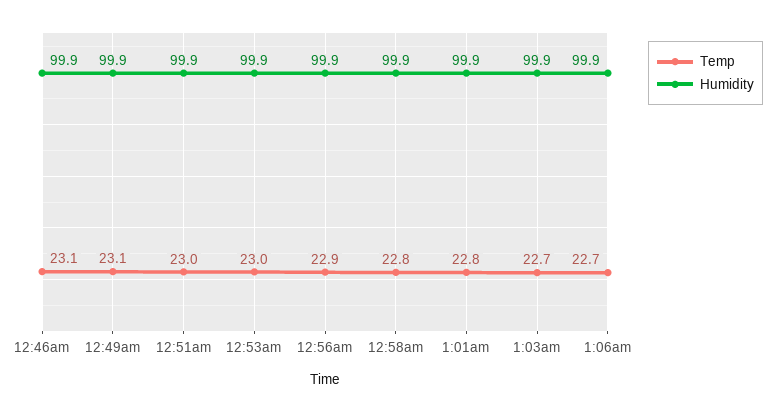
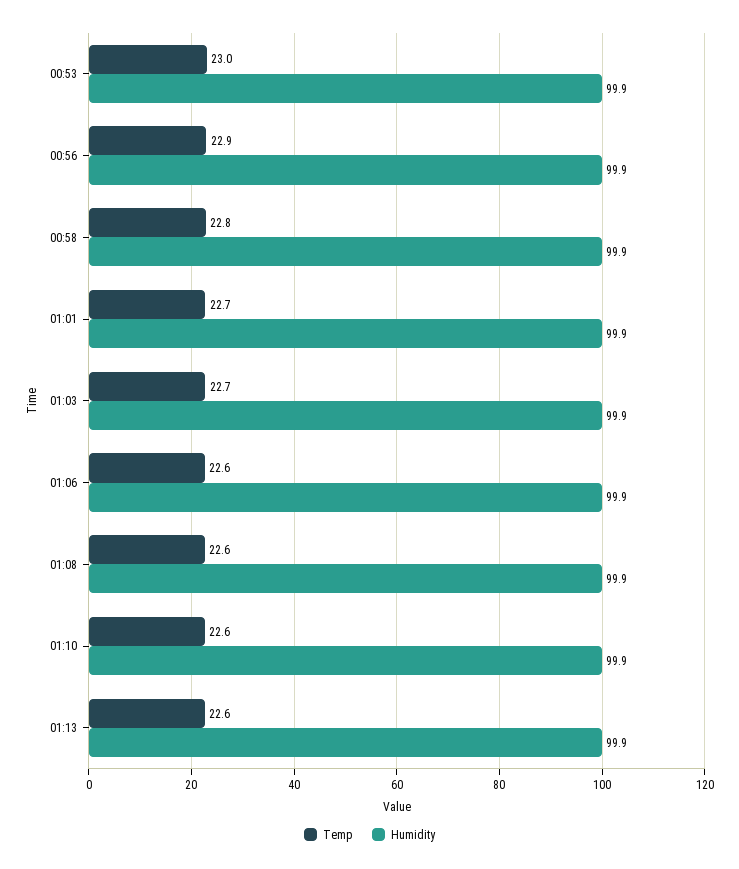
Temp, 12:46am: 23.1 -> none
Humidity, 12:46am: 99.9 -> none
Temp, 12:49am: 23.1 -> none
Humidity, 12:49am: 99.9 -> none
Temp, 12:51am: 23 -> none
Humidity, 12:51am: 99.9 -> none
Temp, 1:01am: 22.8 -> 22.7
Temp, 1:06am: 22.7 -> 22.6
Temp, 01:08: none -> 22.6
Humidity, 01:08: none -> 99.9
Temp, 01:10: none -> 22.6
Humidity, 01:10: none -> 99.9
Temp, 01:13: none -> 22.6
Humidity, 01:13: none -> 99.9

